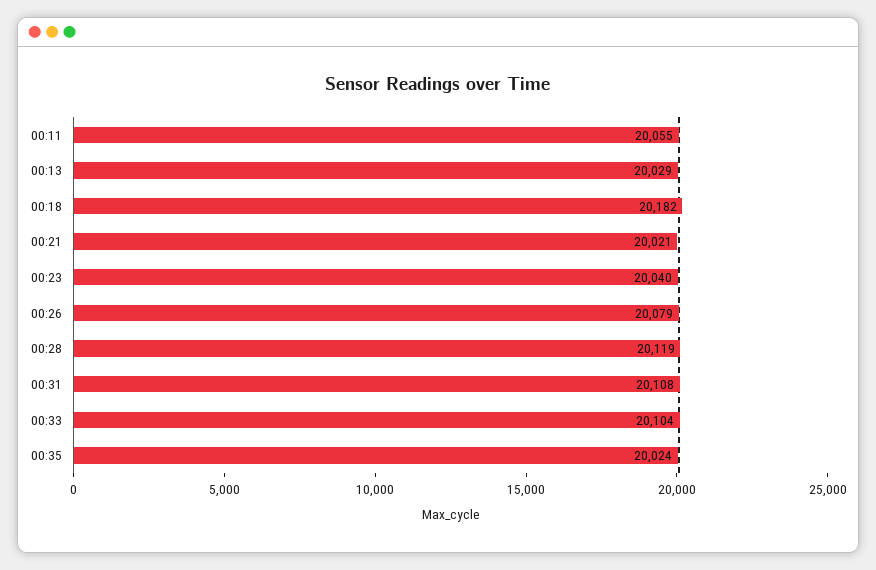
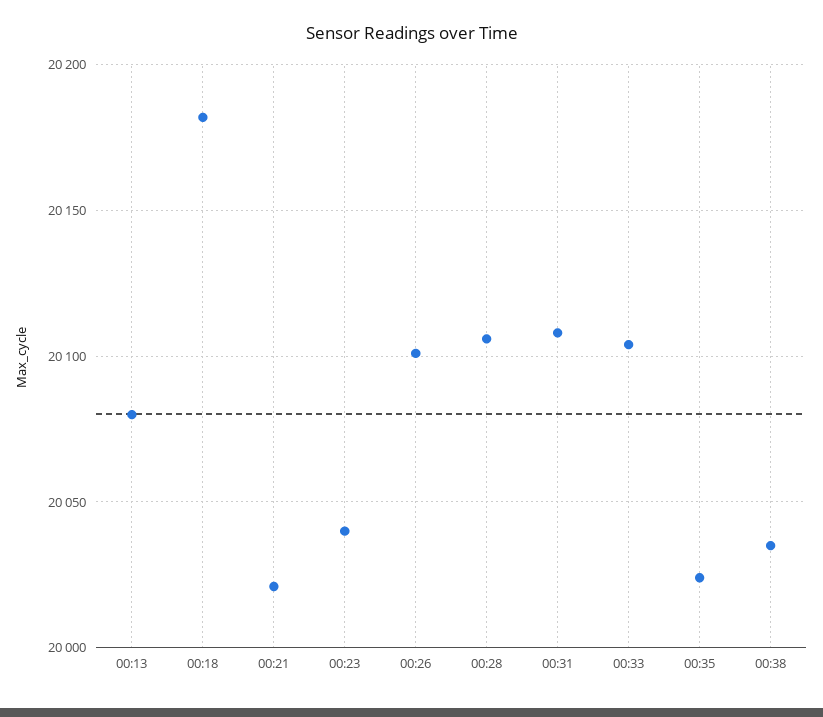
00:11: 20055 -> none
00:13: 20029 -> 20080
00:26: 20079 -> 20100
00:28: 20119 -> 20105
00:38: none -> 20035

